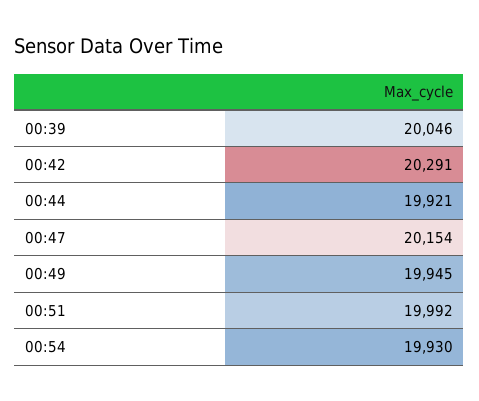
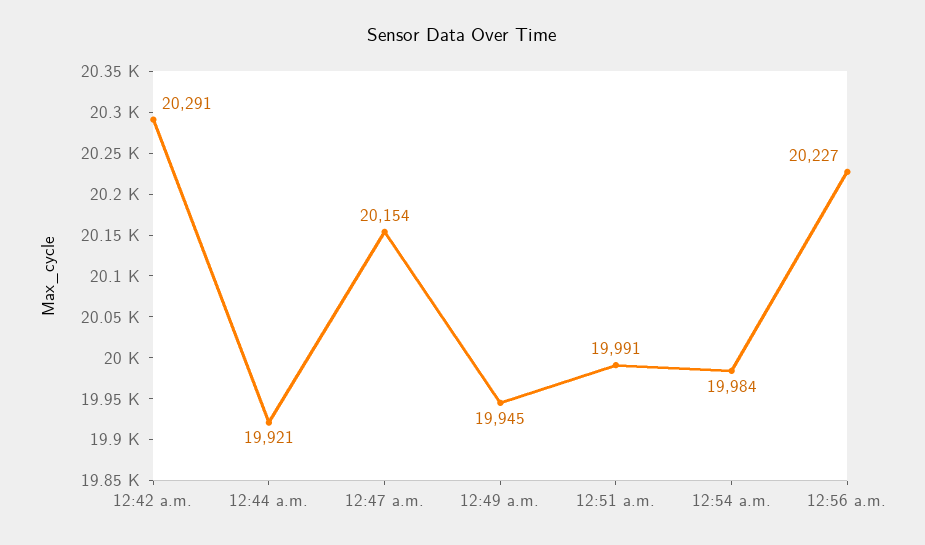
00:39: 20046 -> none
00:51: 19992 -> 19991
00:54: 19930 -> 19984
12:56 a.m.: none -> 20227

